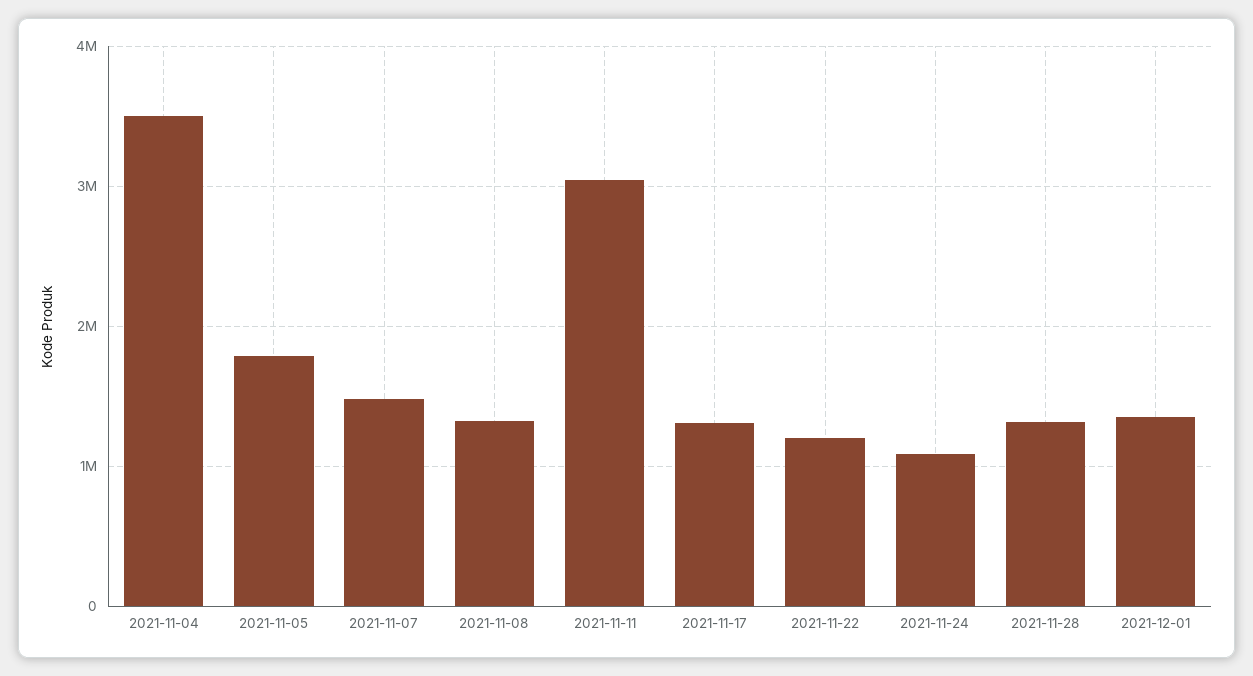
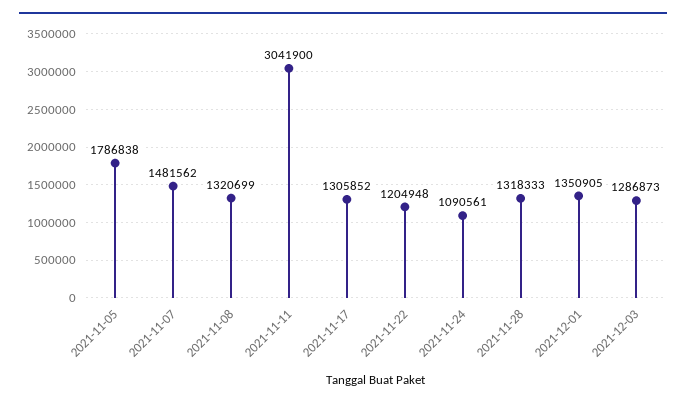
2021-11-04: 3500000 -> none
2021-12-03: none -> 1286873

